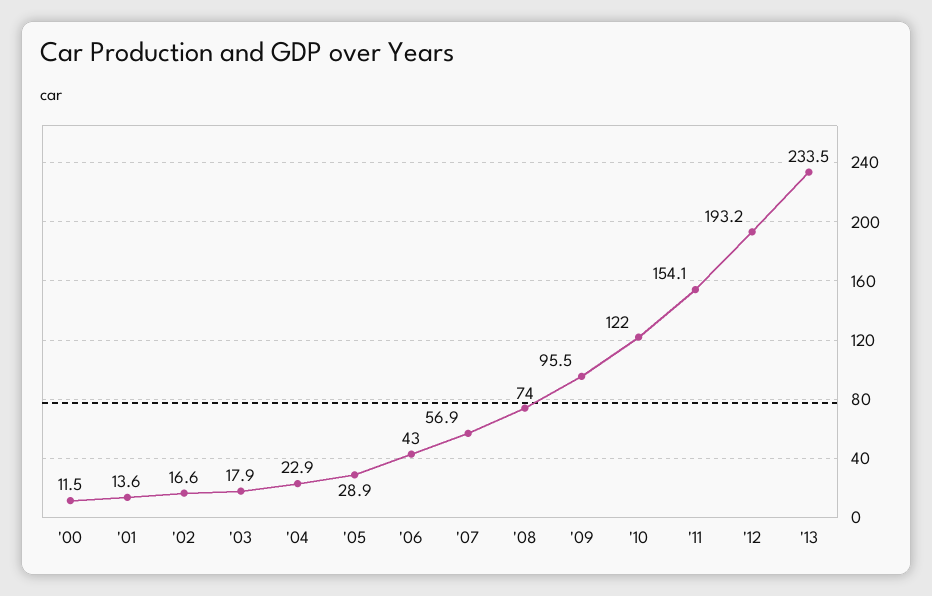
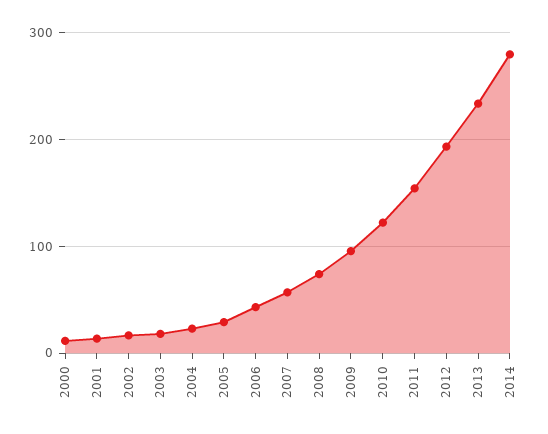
2014: none -> 280

